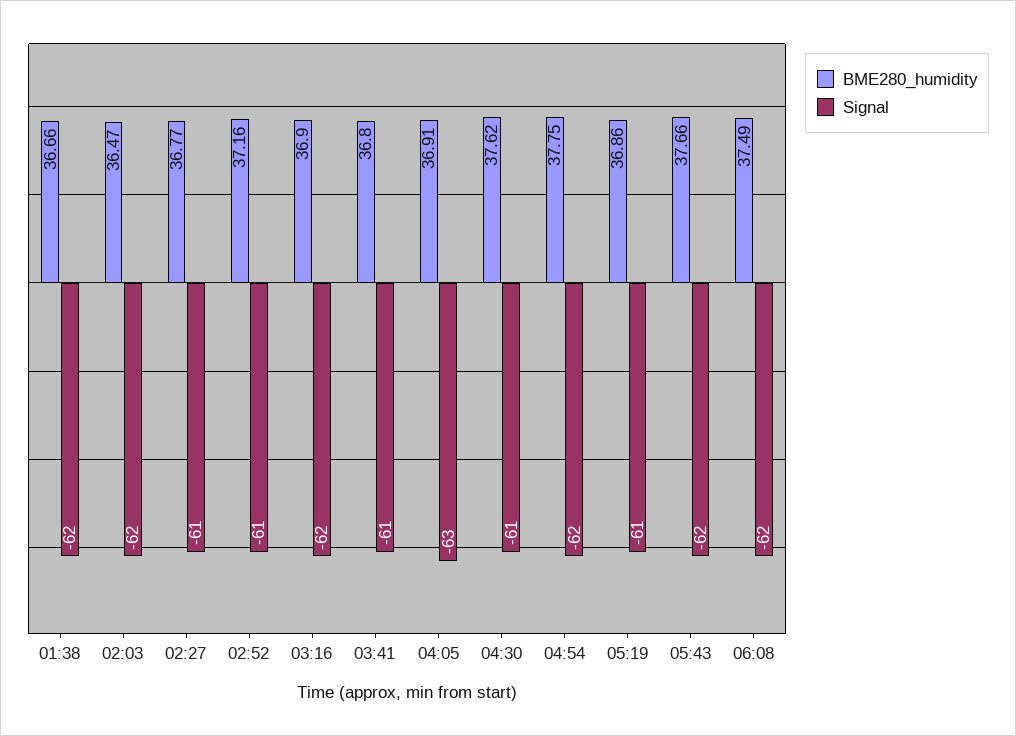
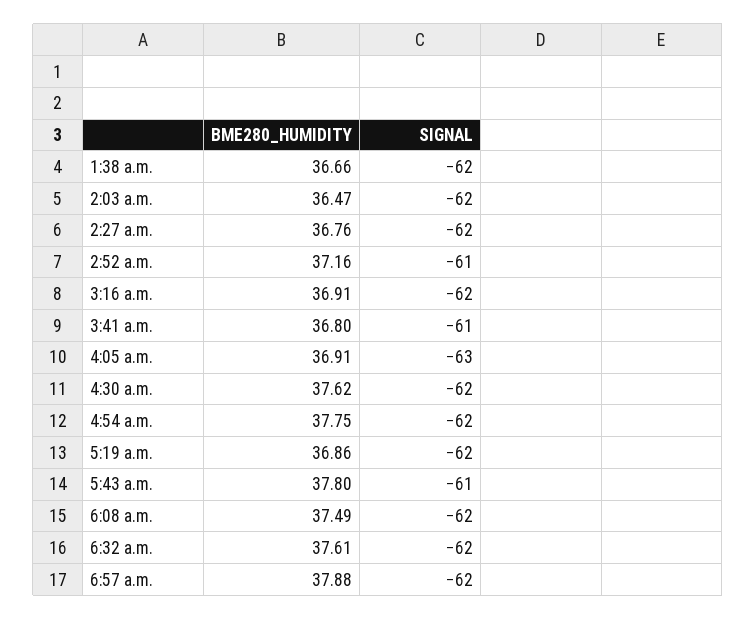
BME280_humidity, 02:27: 36.77 -> 36.76
Signal, 02:27: -61 -> -62
BME280_humidity, 03:16: 36.9 -> 36.91
Signal, 04:30: -61 -> -62
Signal, 05:19: -61 -> -62
BME280_humidity, 05:43: 37.66 -> 37.8
Signal, 05:43: -62 -> -61
BME280_humidity, 6:32 a.m.: none -> 37.61
Signal, 6:32 a.m.: none -> -62
BME280_humidity, 6:57 a.m.: none -> 37.88
Signal, 6:57 a.m.: none -> -62

